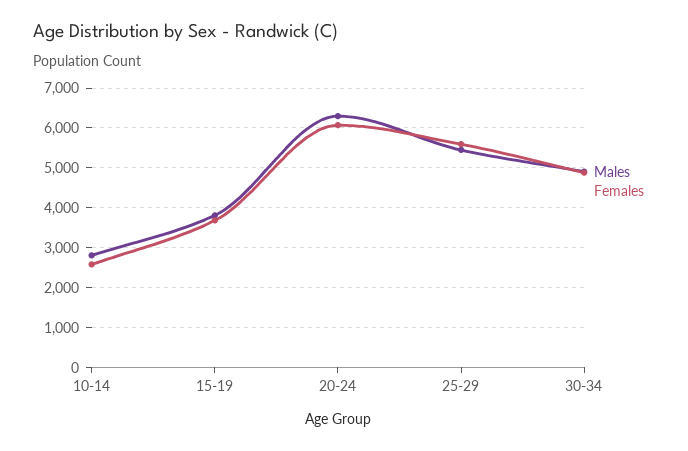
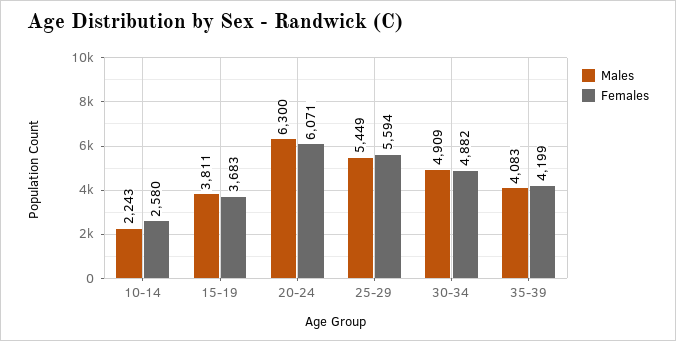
Males, 10-14: 2800 -> 2243
Males, 35-39: none -> 4083
Females, 35-39: none -> 4199

